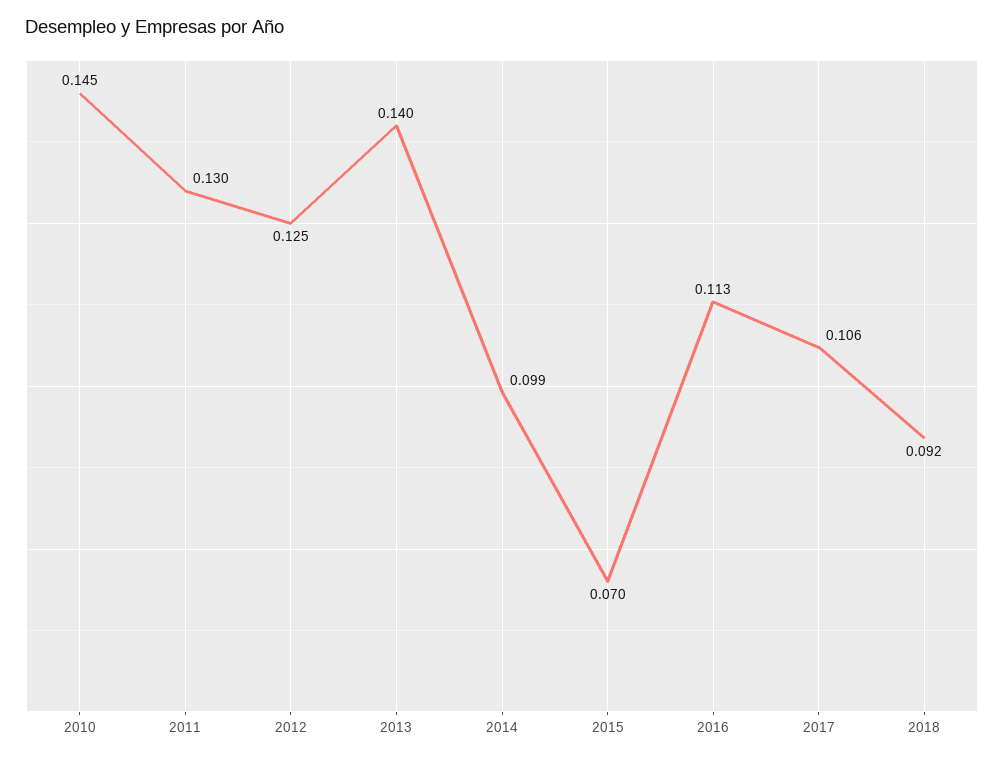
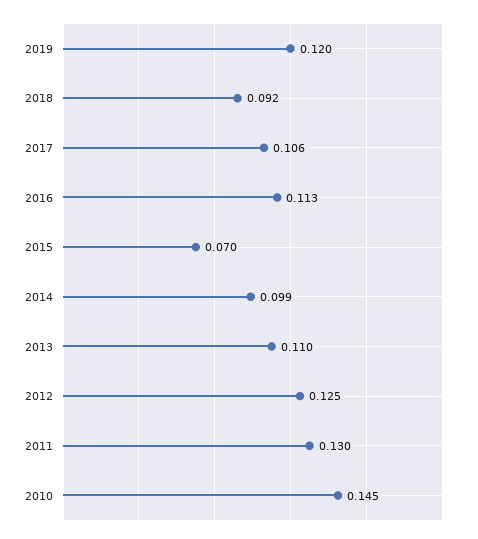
2013: 0.14 -> 0.11
2019: none -> 0.12

